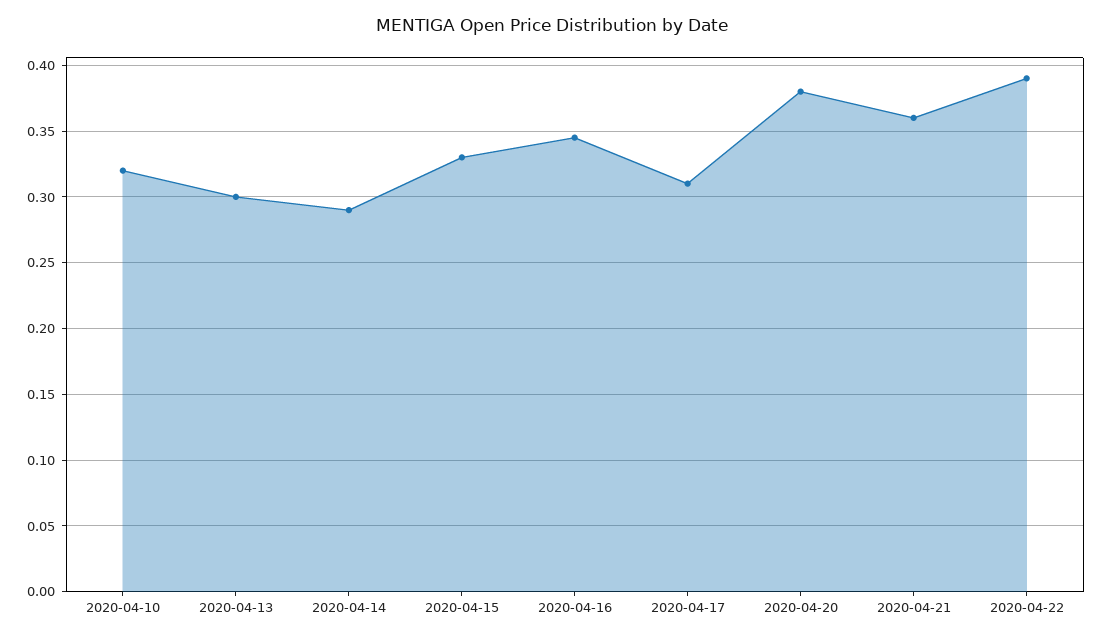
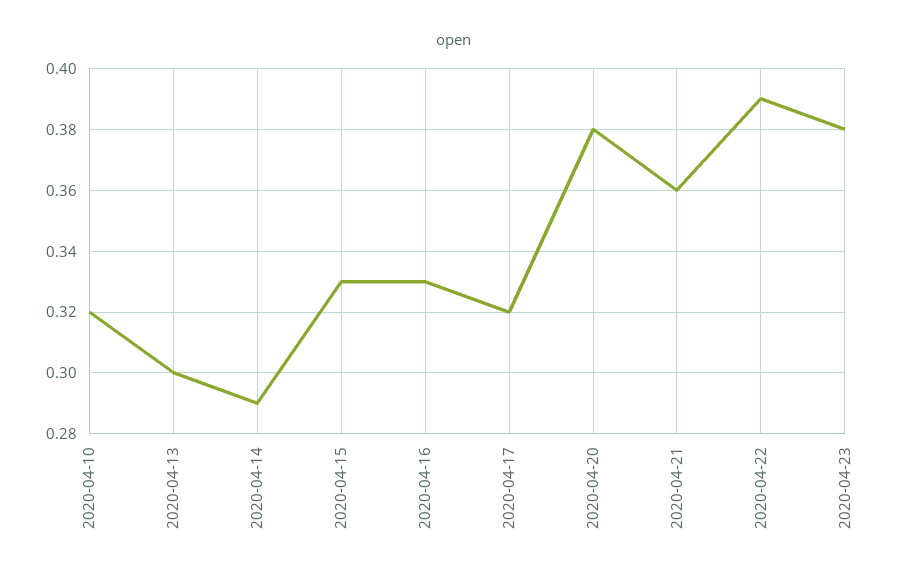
2020-04-16: 0.345 -> 0.33
2020-04-17: 0.31 -> 0.32
2020-04-23: none -> 0.38

